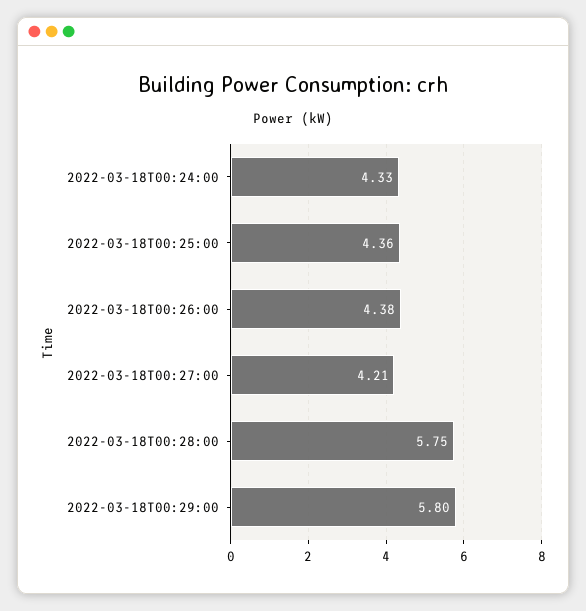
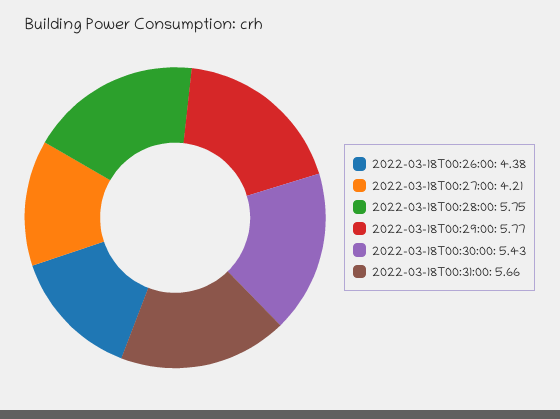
2022-03-18T00:24:00: 4.33 -> none
2022-03-18T00:25:00: 4.36 -> none
2022-03-18T00:29:00: 5.8 -> 5.77
2022-03-18T00:30:00: none -> 5.43
2022-03-18T00:31:00: none -> 5.66

